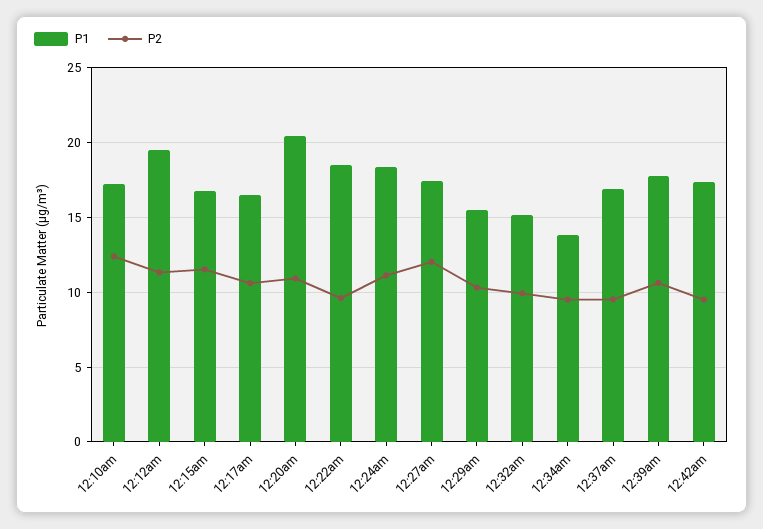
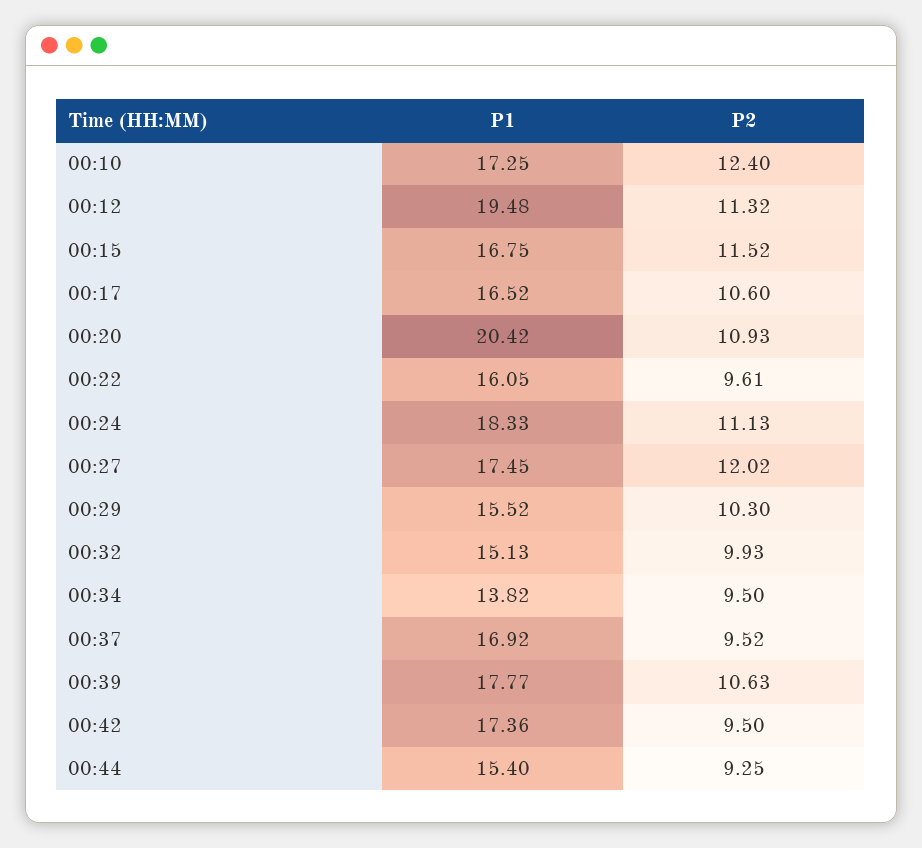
P1, 12:22am: 18.5 -> 16.05
P1, 00:44: none -> 15.4
P2, 00:44: none -> 9.25

